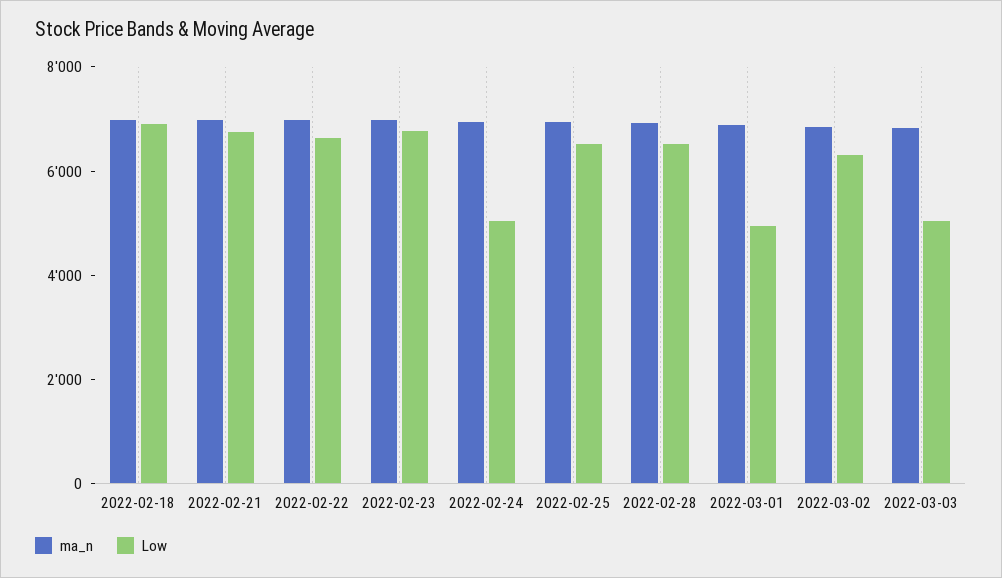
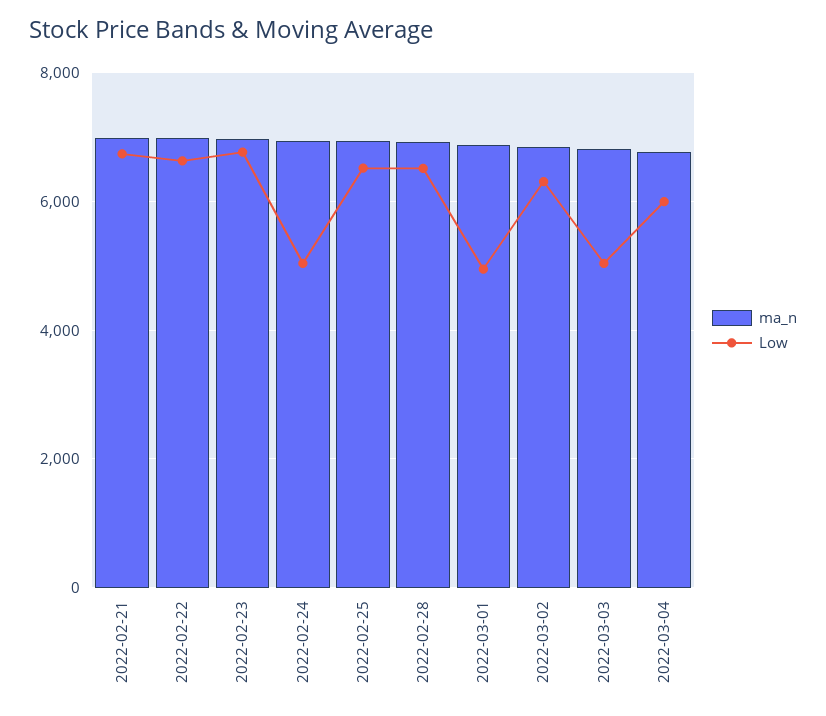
ma_n, 2022-02-18: 7000 -> none
Low, 2022-02-18: 7000 -> none
ma_n, 2022-03-04: none -> 6800
Low, 2022-03-04: none -> 6000

